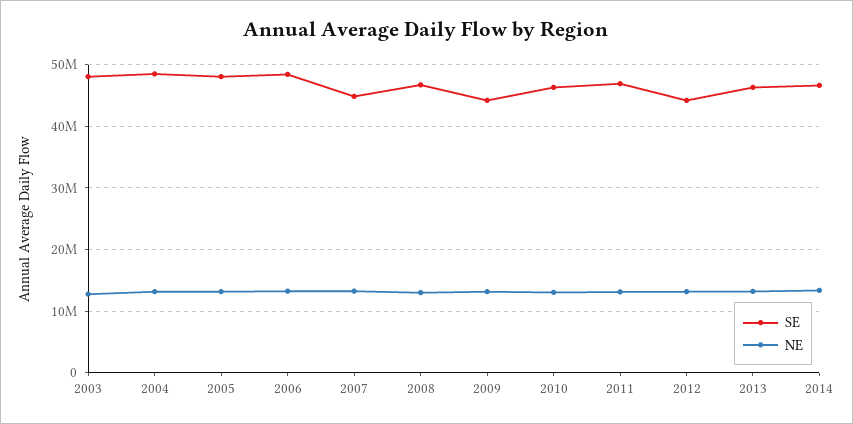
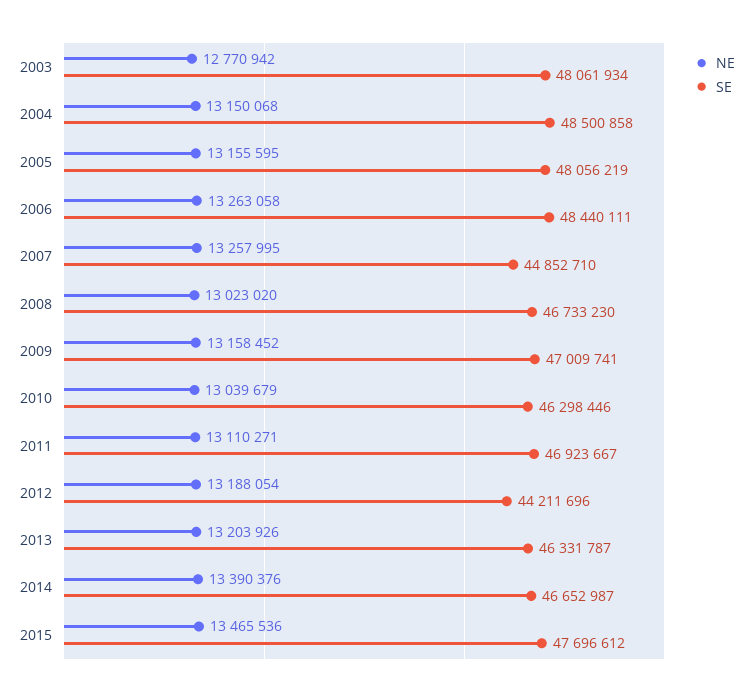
SE, 2009: 44000000 -> 47009741
NE, 2015: none -> 13465536
SE, 2015: none -> 47696612

